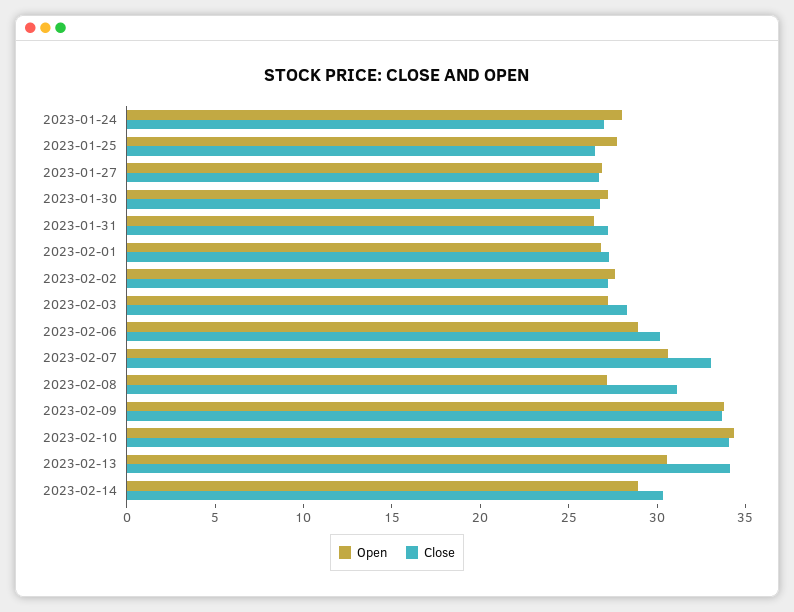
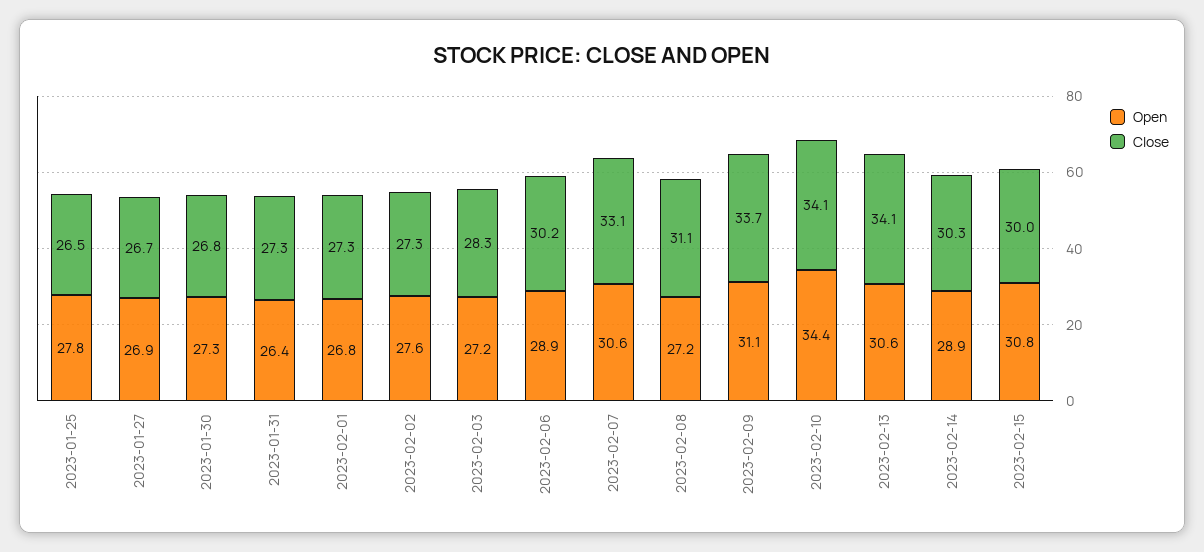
Open, 2023-01-24: 28 -> none
Close, 2023-01-24: 27 -> none
Open, 2023-02-09: 34 -> 31.1
Open, 2023-02-15: none -> 30.8
Close, 2023-02-15: none -> 30

